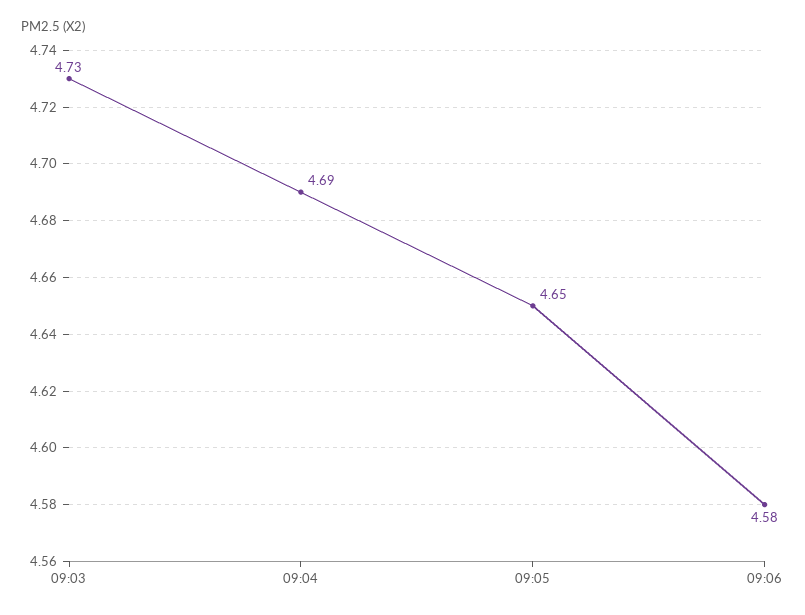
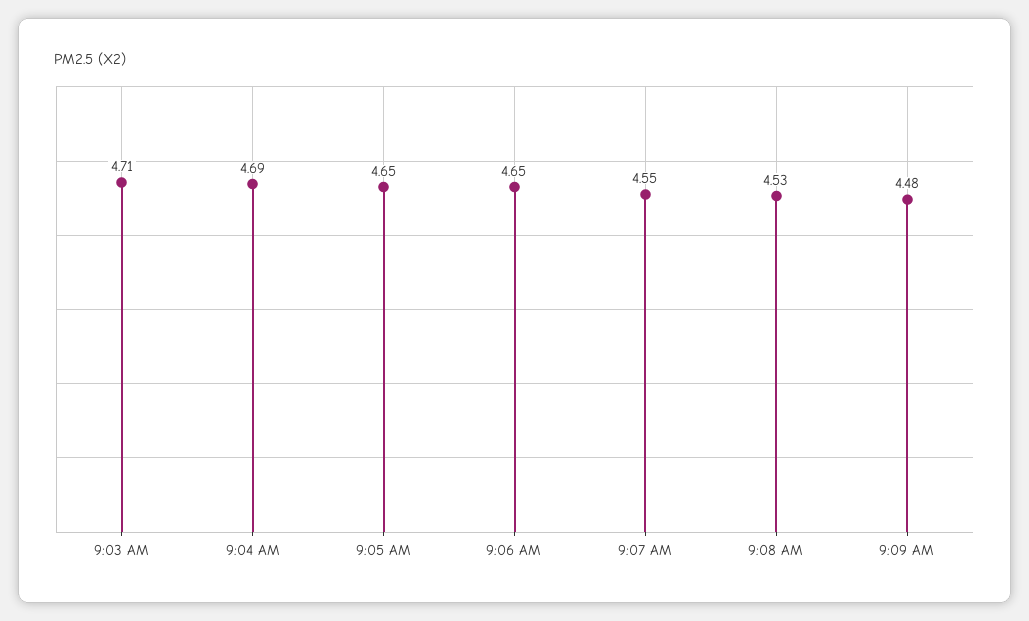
09:03: 4.73 -> 4.71
09:06: 4.58 -> 4.65
9:07 AM: none -> 4.55
9:08 AM: none -> 4.53
9:09 AM: none -> 4.48

